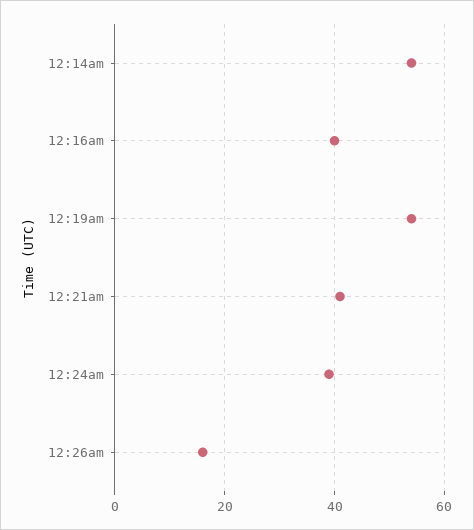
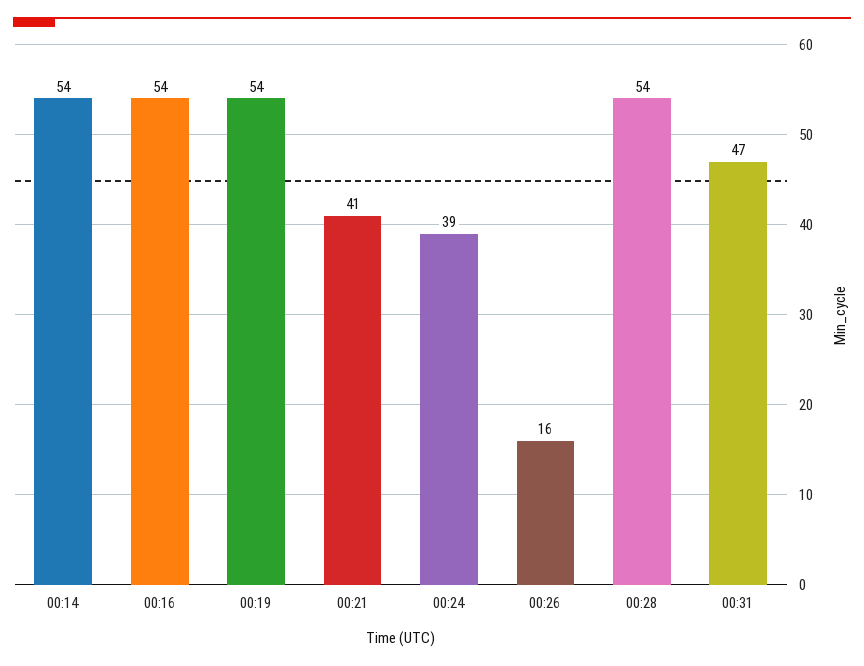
12:16am: 40 -> 54
00:28: none -> 54
00:31: none -> 47

